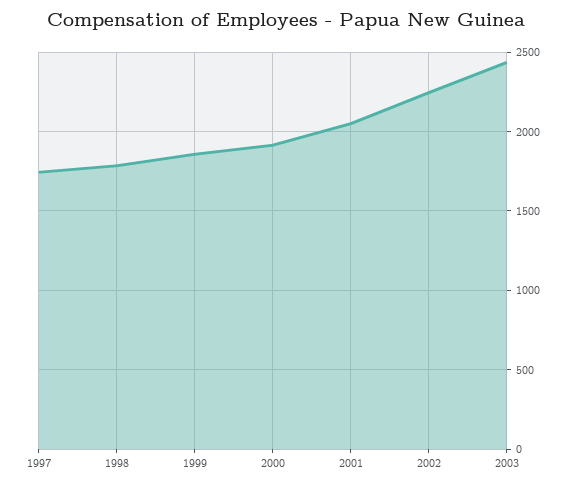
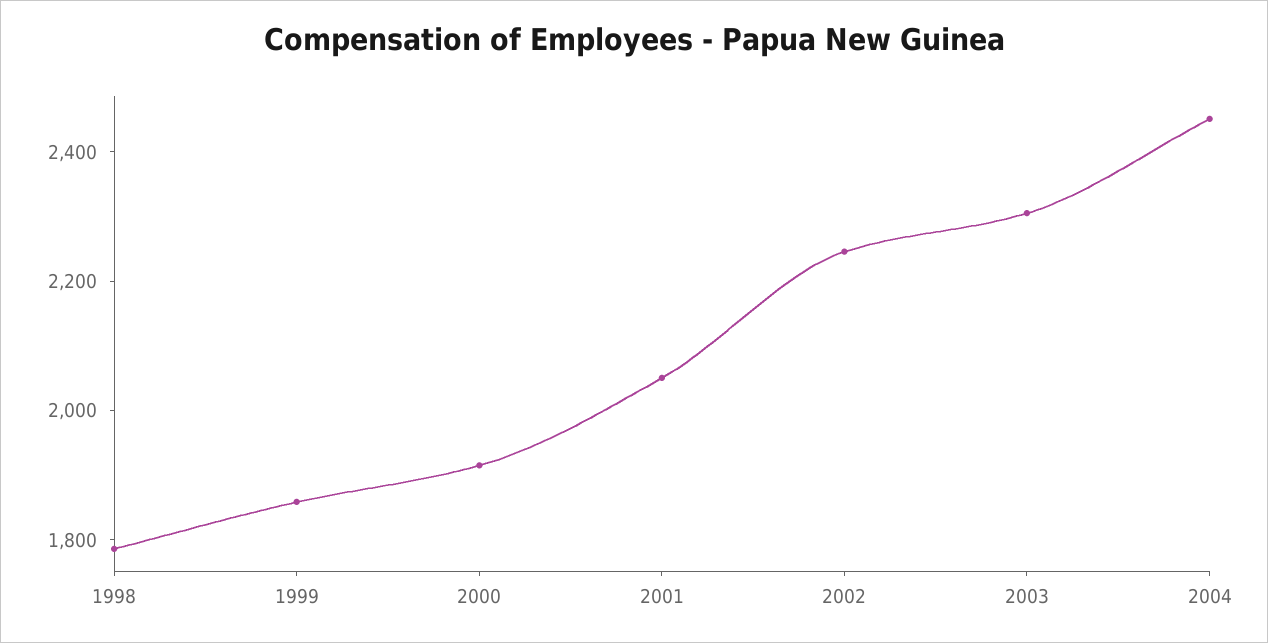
1997: 1750 -> none
2003: 2450 -> 2300
2004: none -> 2450

